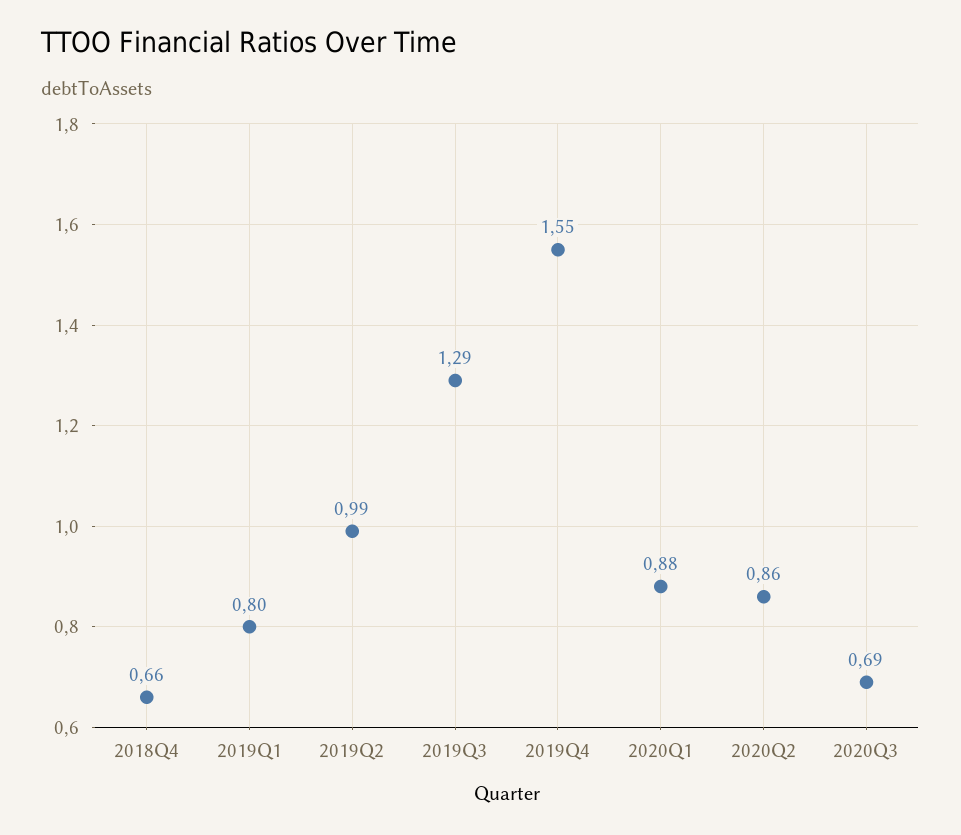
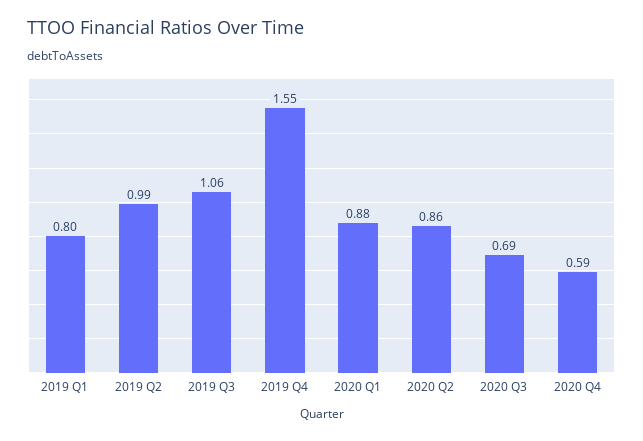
2018Q4: 0.66 -> none
2019Q3: 1.29 -> 1.06
2020 Q4: none -> 0.59

